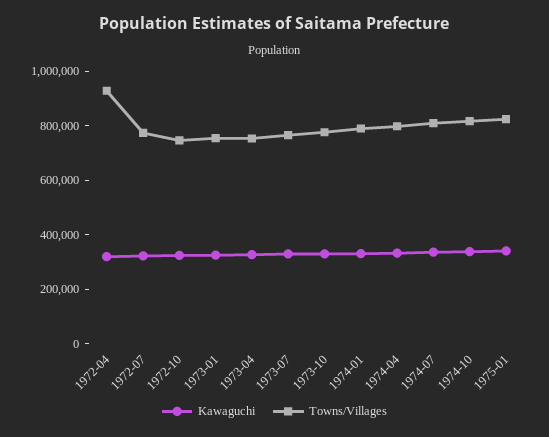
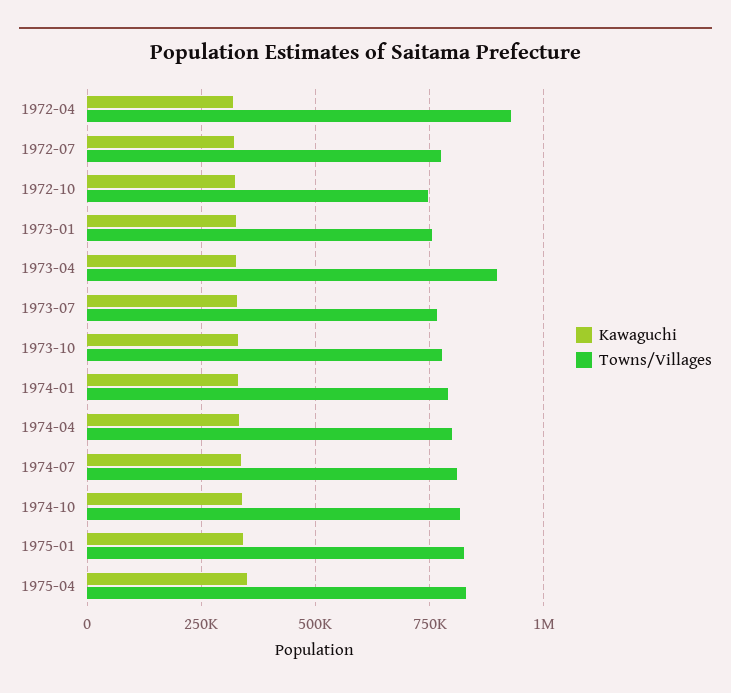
Towns/Villages, 1973-04: 750000 -> 900000
Kawaguchi, 1975-04: none -> 350000
Towns/Villages, 1975-04: none -> 825000

